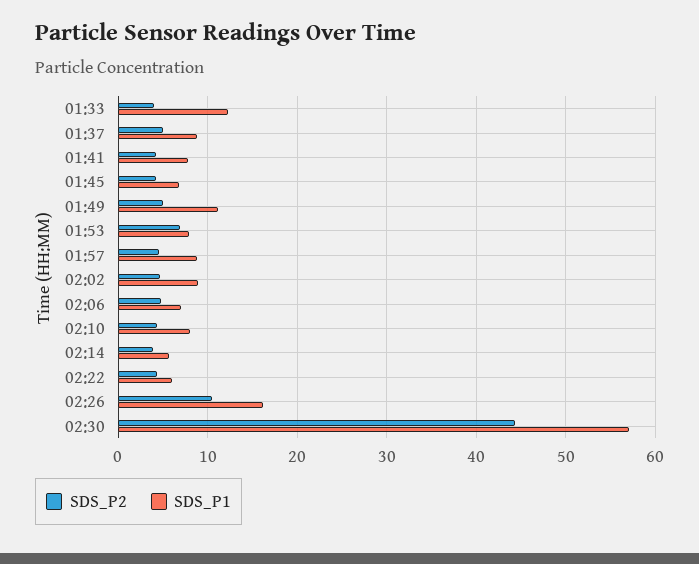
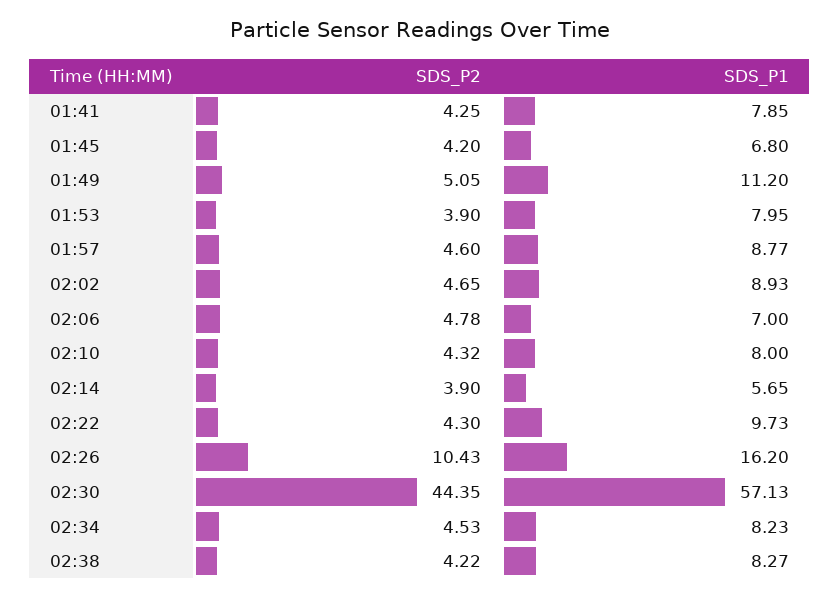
SDS_P2, 01:33: 4 -> none
SDS_P1, 01:33: 12 -> none
SDS_P2, 01:37: 5 -> none
SDS_P1, 01:37: 9 -> none
SDS_P2, 01:53: 7 -> 3.9
SDS_P1, 02:22: 6 -> 9.73
SDS_P2, 02:34: none -> 4.53
SDS_P1, 02:34: none -> 8.23
SDS_P2, 02:38: none -> 4.22
SDS_P1, 02:38: none -> 8.27

